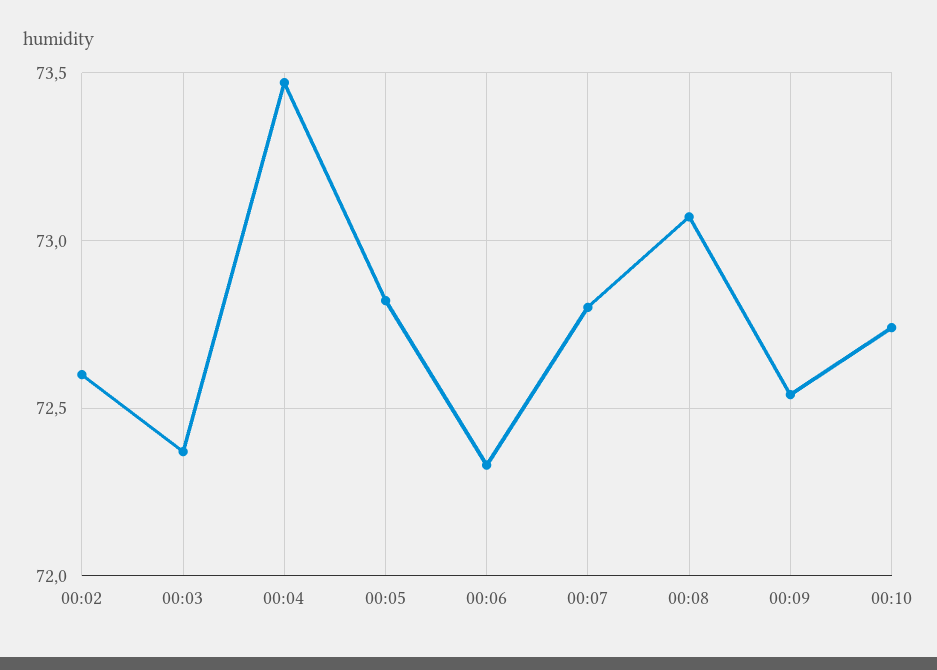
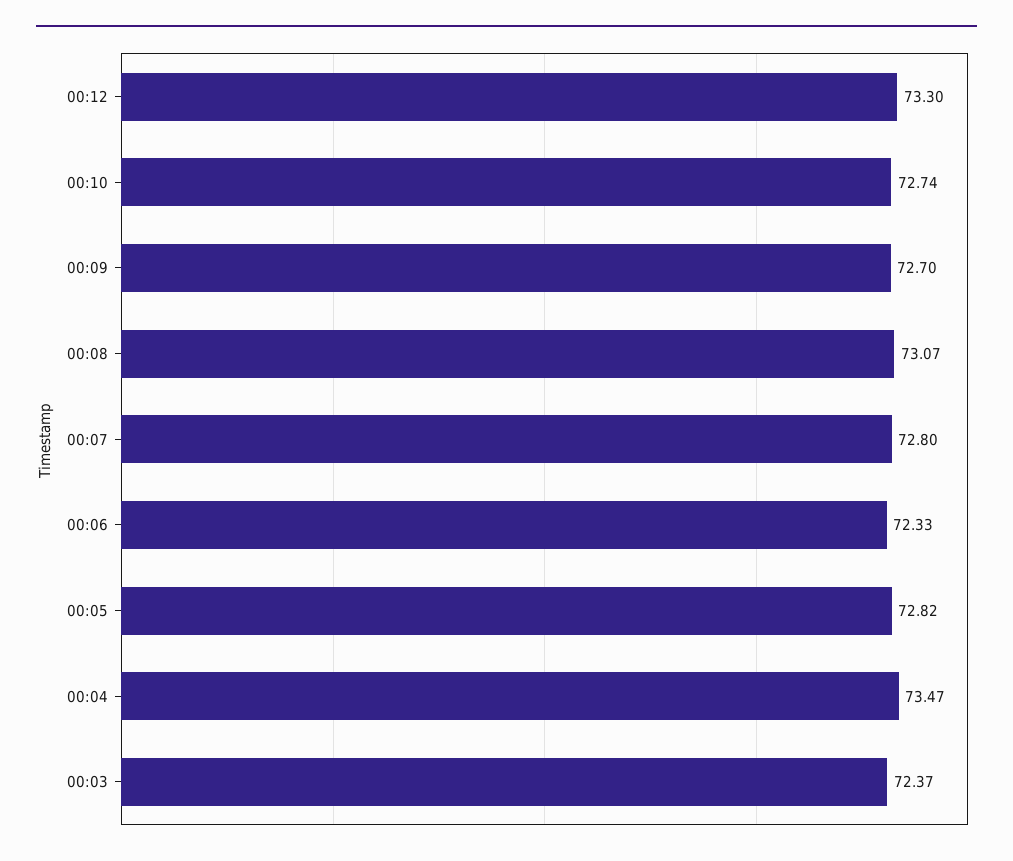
00:02: 72.6 -> none
00:09: 72.55 -> 72.7
00:12: none -> 73.3

